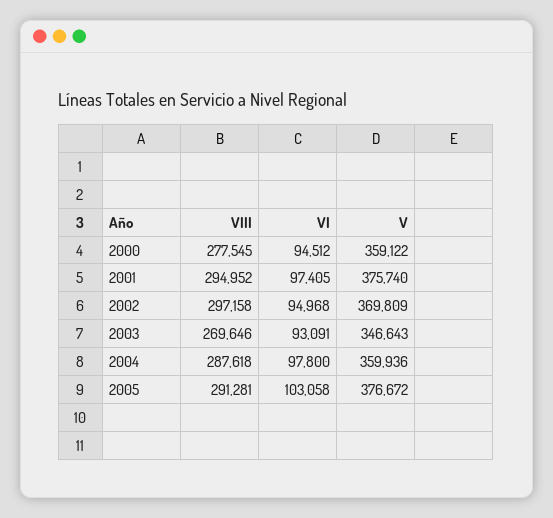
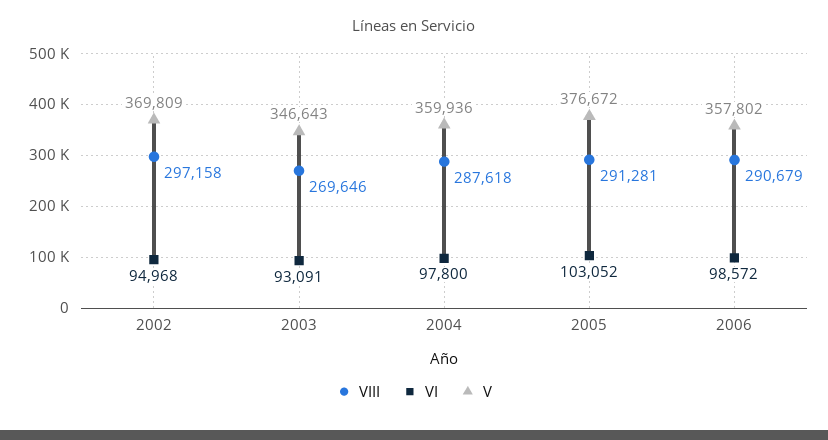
VIII, 2000: 277545 -> none
VI, 2000: 94512 -> none
V, 2000: 359122 -> none
VIII, 2001: 294952 -> none
VI, 2001: 97405 -> none
V, 2001: 375740 -> none
VI, 2005: 103058 -> 103052
VIII, 2006: none -> 290679
VI, 2006: none -> 98572
V, 2006: none -> 357802

